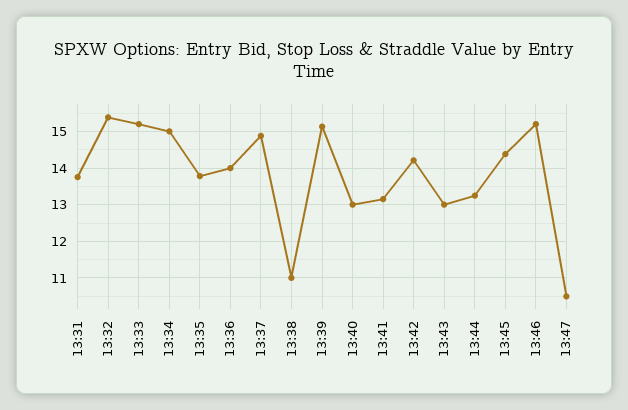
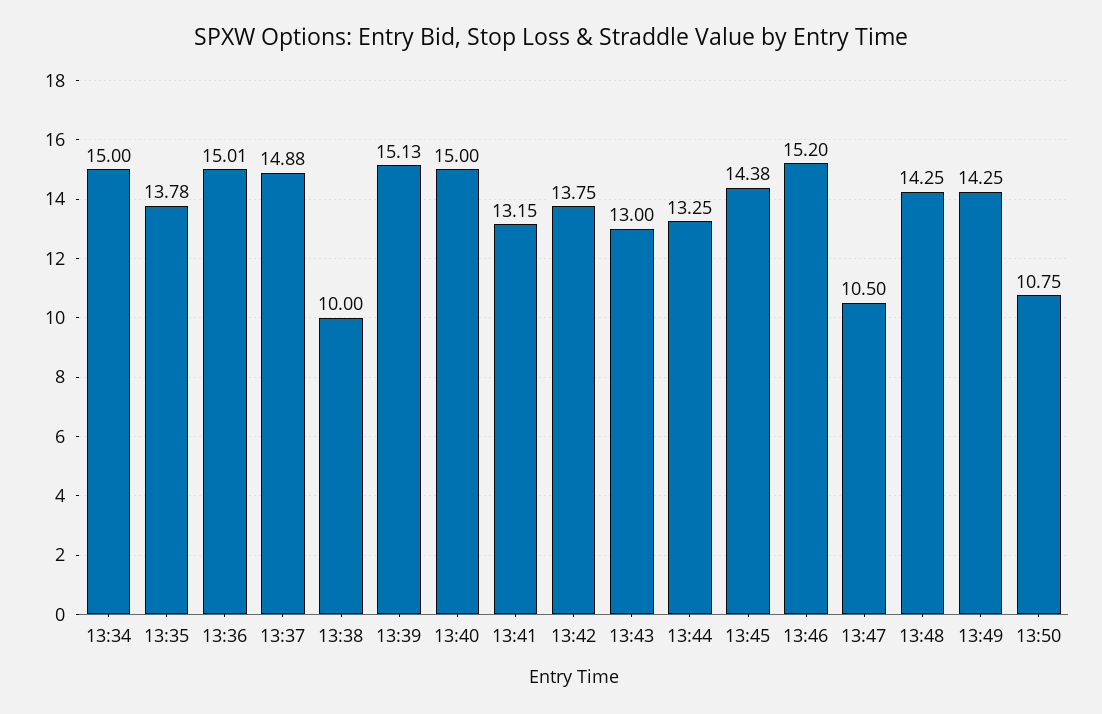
13:31: 13.8 -> none
13:32: 15.4 -> none
13:33: 15.2 -> none
13:36: 14 -> 15.01
13:38: 11 -> 10
13:40: 13 -> 15
13:42: 14.2 -> 13.75
13:48: none -> 14.25
13:49: none -> 14.25
13:50: none -> 10.75

